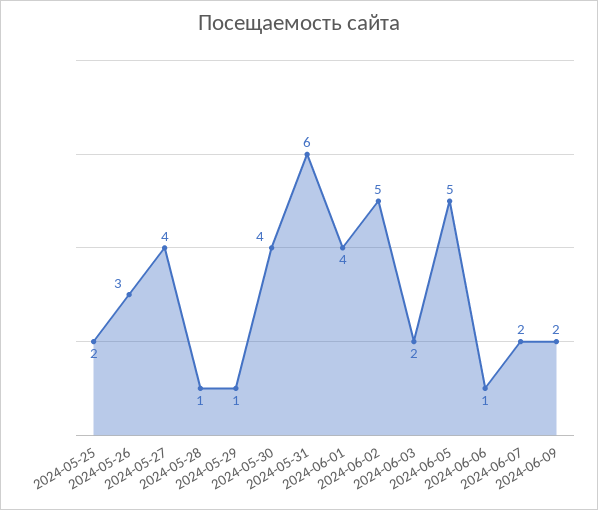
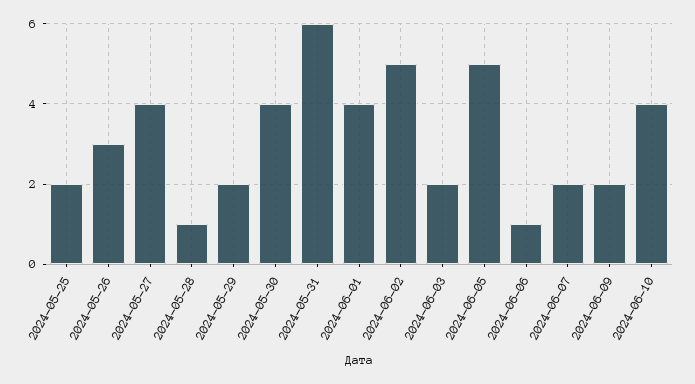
2024-05-29: 1 -> 2
2024-06-10: none -> 4

